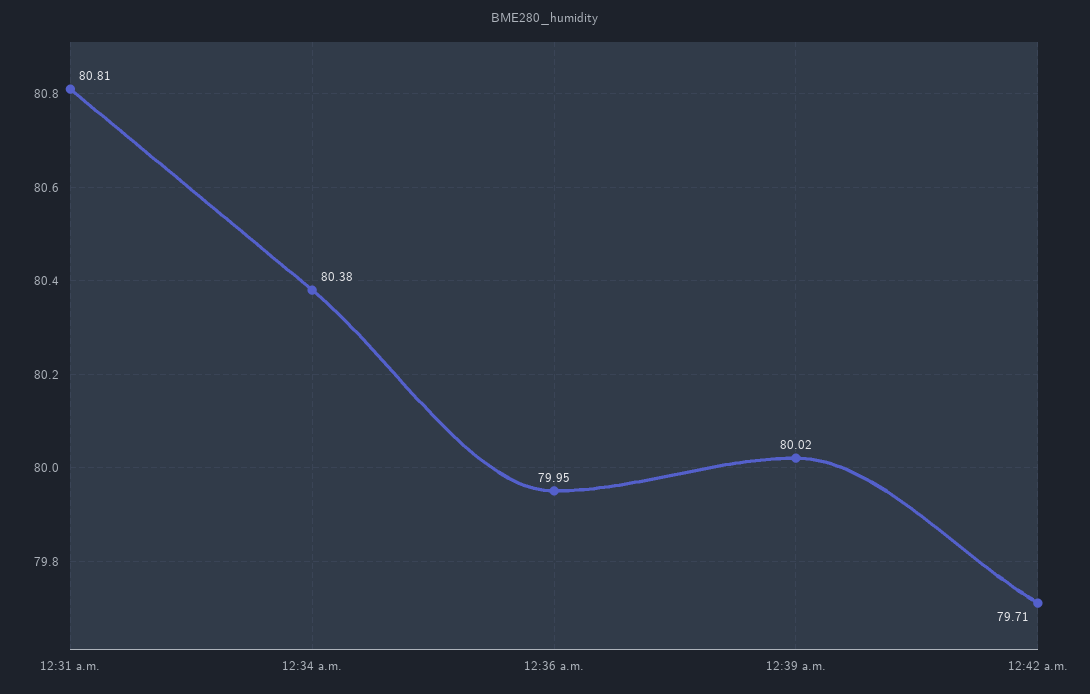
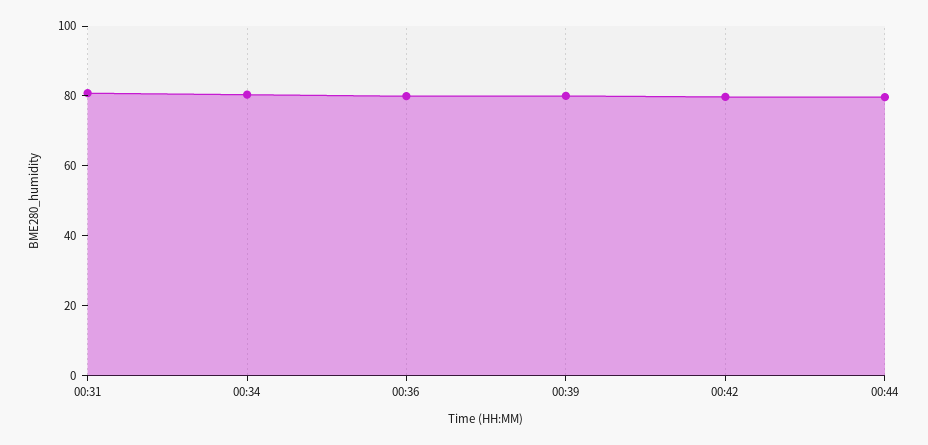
00:44: none -> 80

